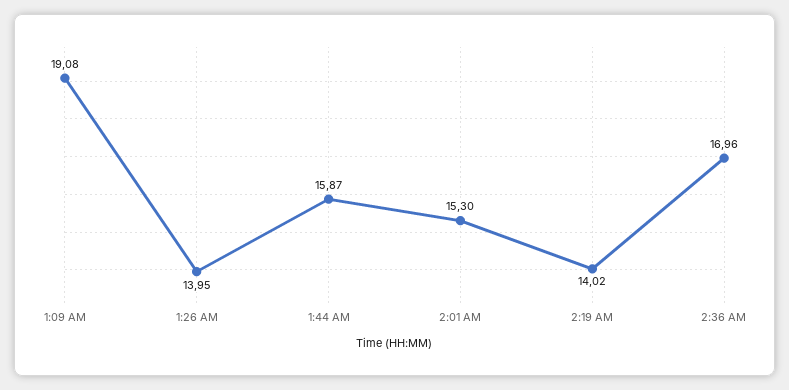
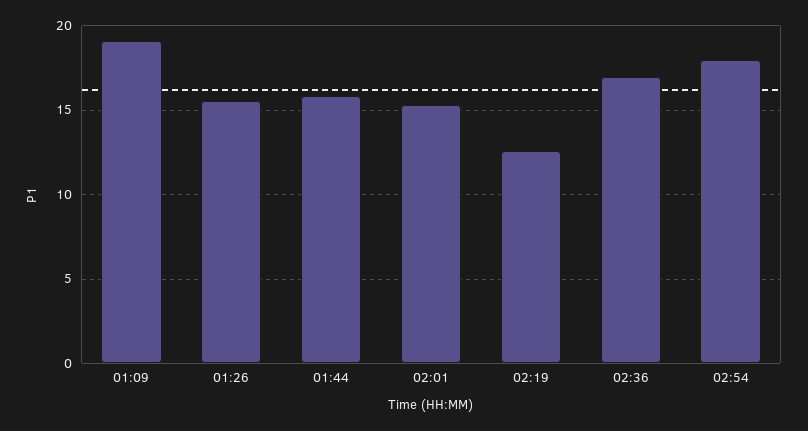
1:26 AM: 13.95 -> 15.5
2:19 AM: 14.02 -> 12.5
02:54: none -> 18

